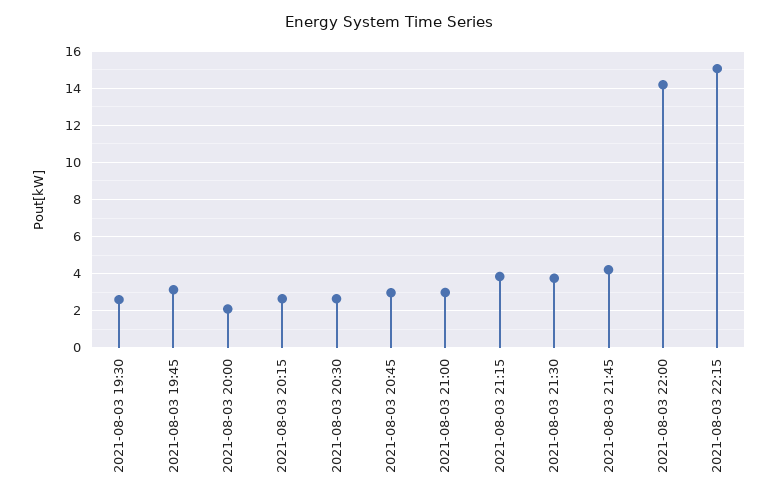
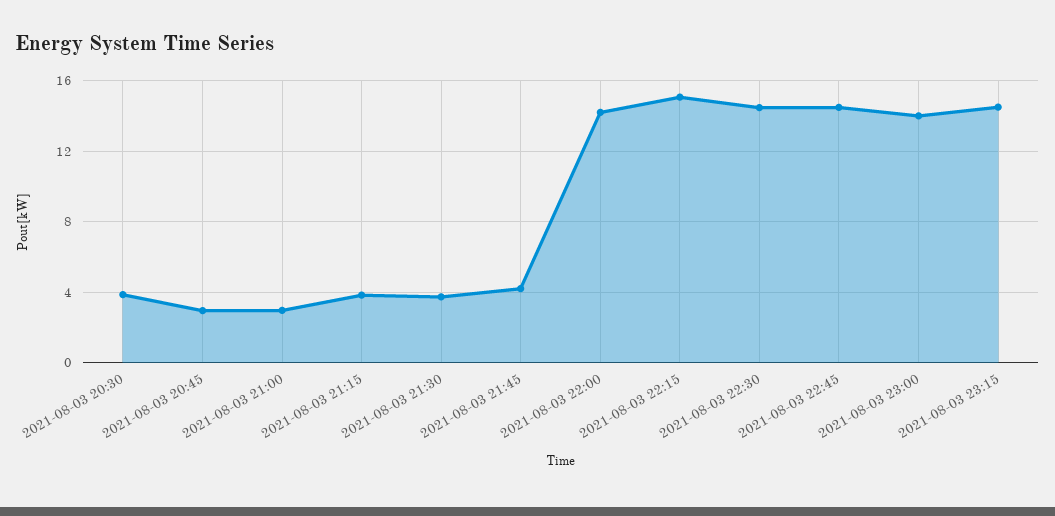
2021-08-03 19:30: 2.5 -> none
2021-08-03 19:45: 3 -> none
2021-08-03 20:00: 2 -> none
2021-08-03 20:15: 2.5 -> none
2021-08-03 20:30: 2.5 -> 4
2021-08-03 22:30: none -> 14.5
2021-08-03 22:45: none -> 14.5
2021-08-03 23:00: none -> 14
2021-08-03 23:15: none -> 14.5

